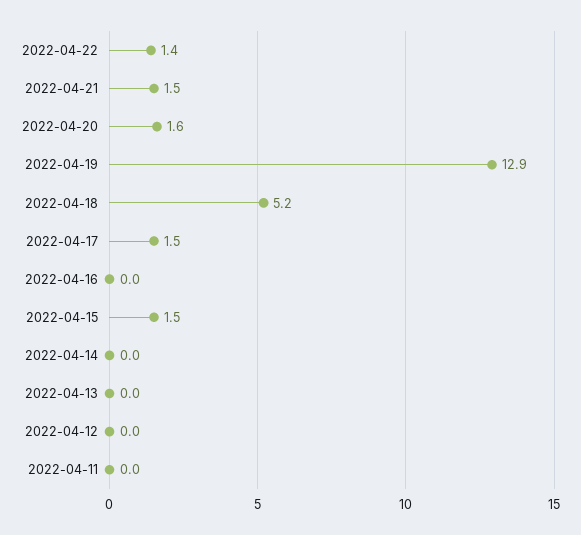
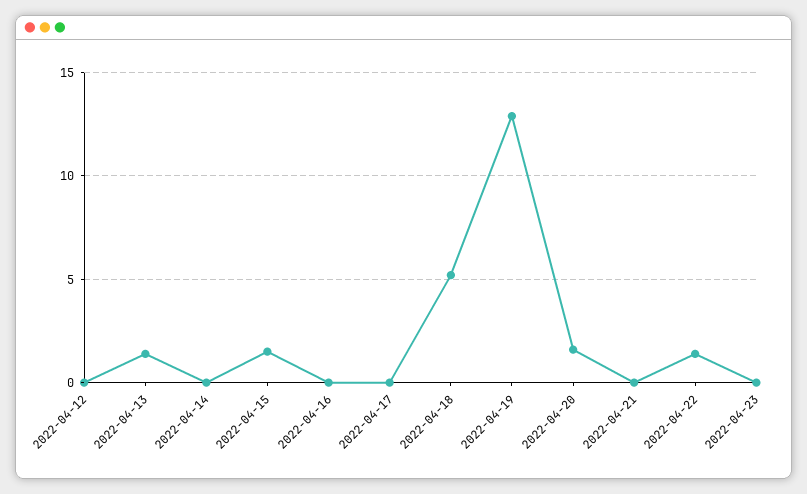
2022-04-21: 1.5 -> 0
2022-04-17: 1.5 -> 0
2022-04-13: 0 -> 1.5
2022-04-11: 0 -> none
2022-04-23: none -> 0

